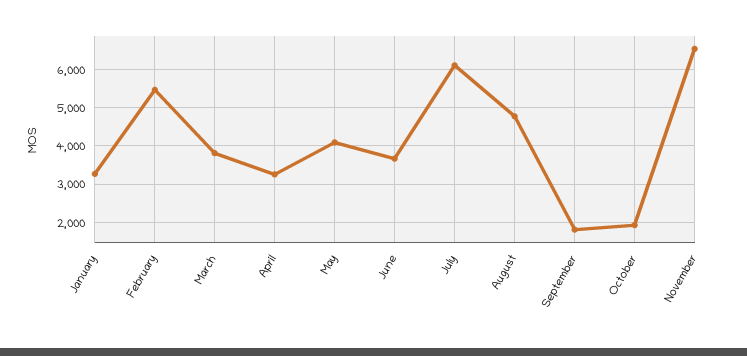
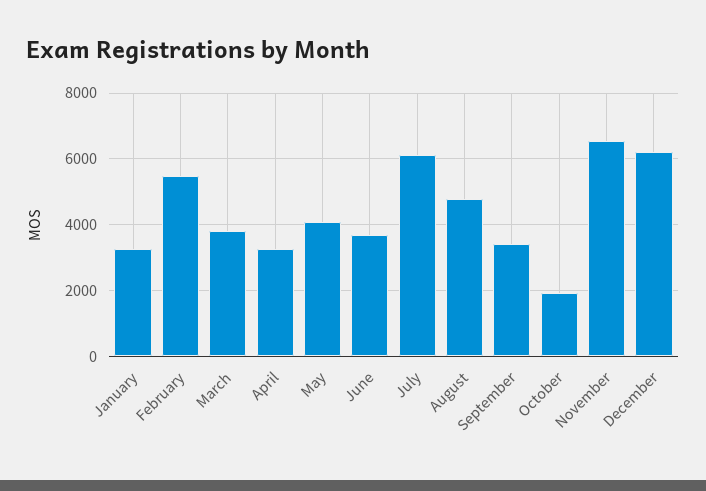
September: 1800 -> 3400
December: none -> 6200

